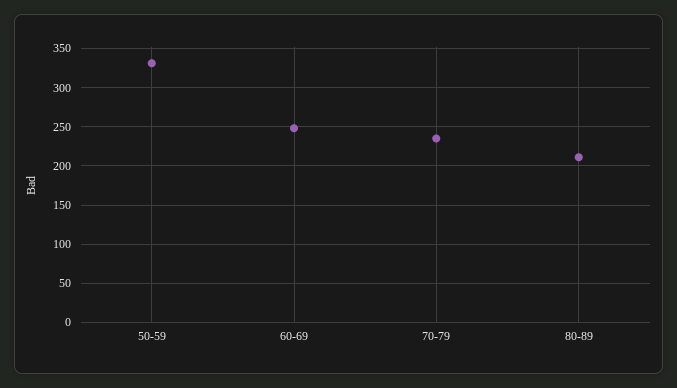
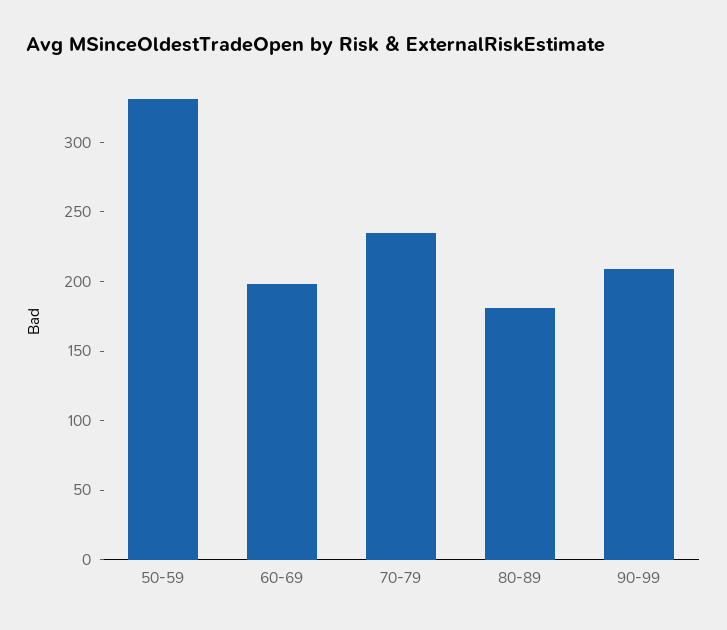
60-69: 250 -> 200
80-89: 210 -> 180
90-99: none -> 210

